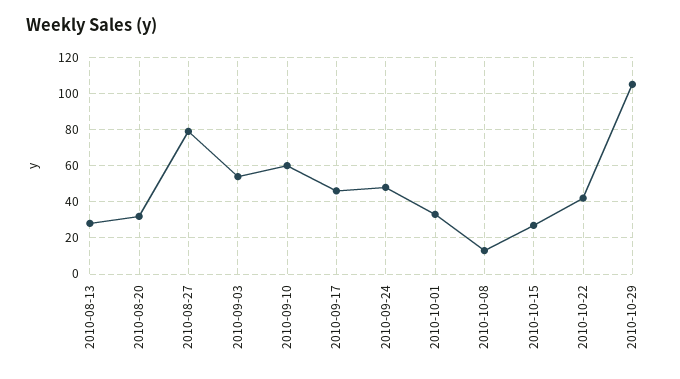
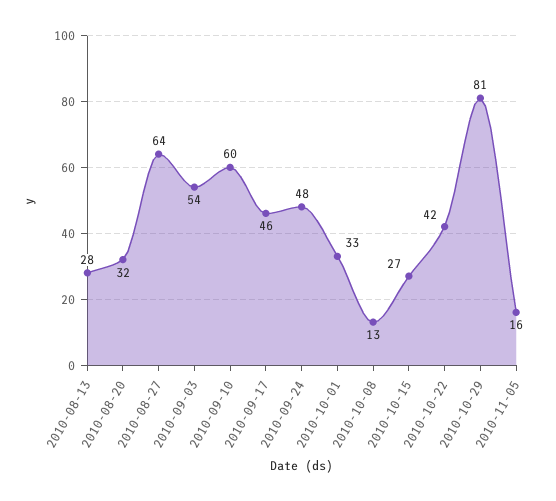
2010-08-27: 80 -> 64
2010-10-29: 105 -> 81
2010-11-05: none -> 16

